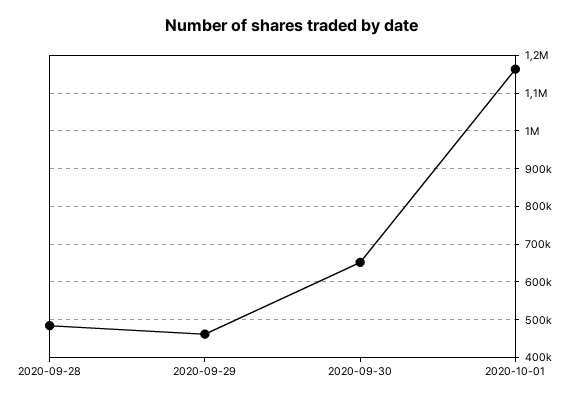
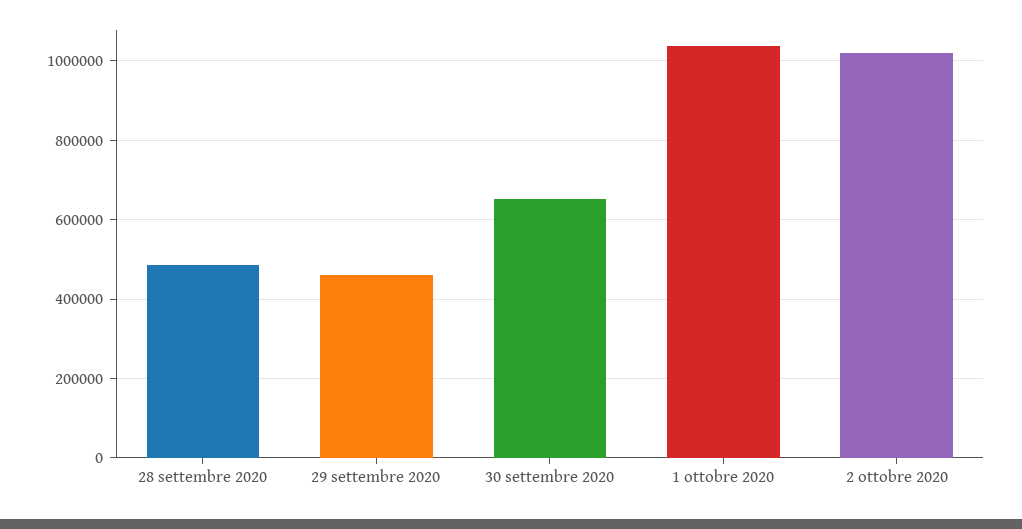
2020-10-01: 1160000 -> 1040000
2 ottobre 2020: none -> 1020000

